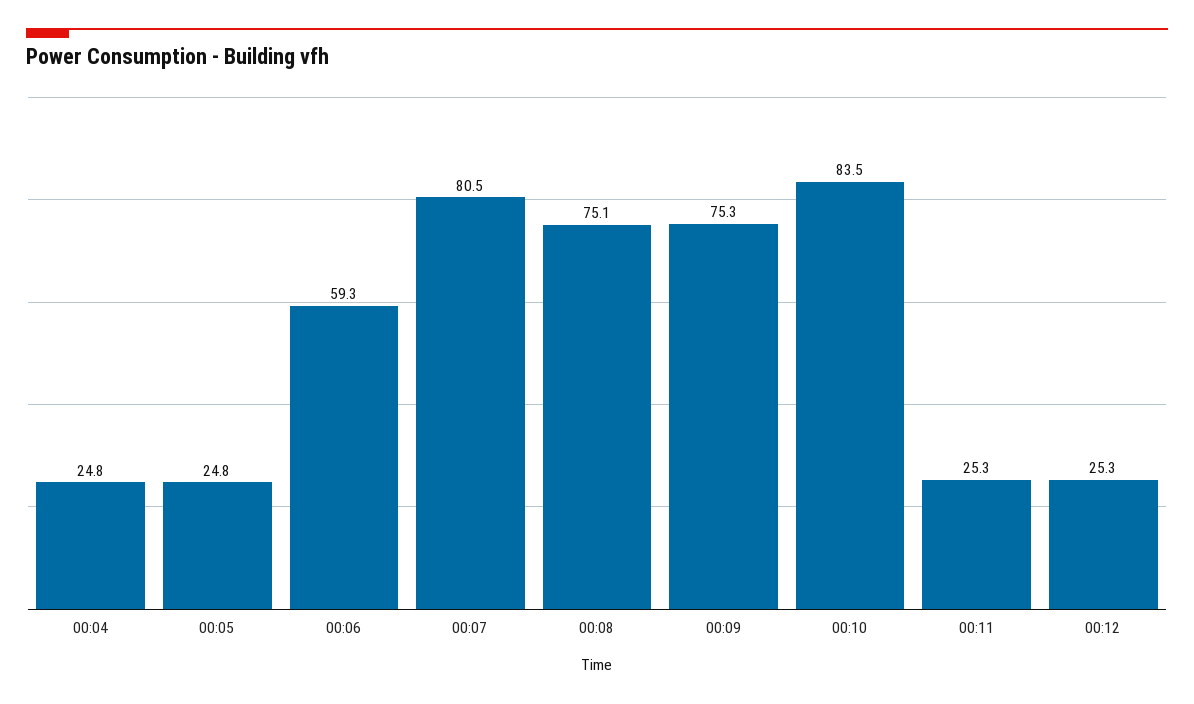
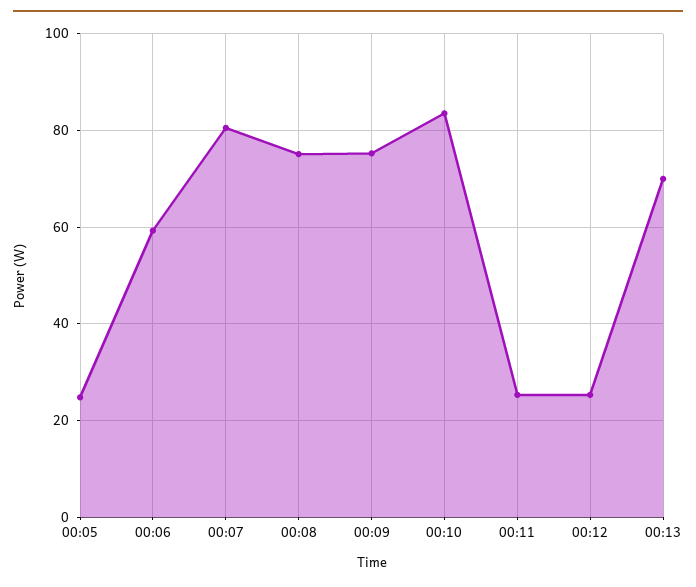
00:04: 24.8 -> none
00:13: none -> 70

